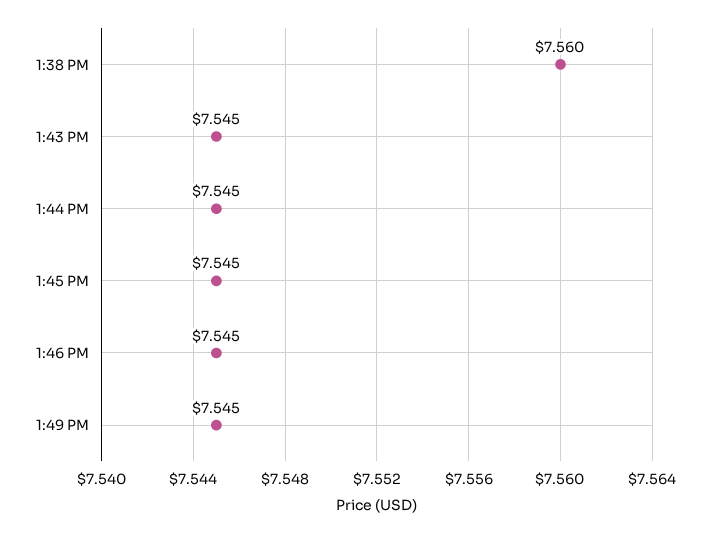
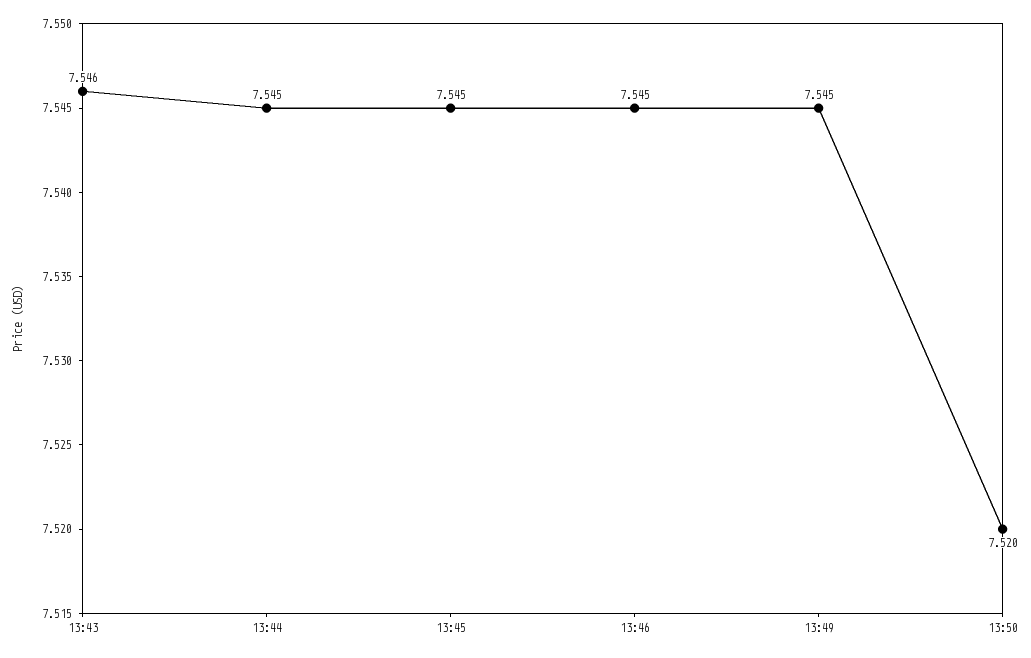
1:38 PM: 7.56 -> none
1:43 PM: 7.545 -> 7.546
13:50: none -> 7.52

